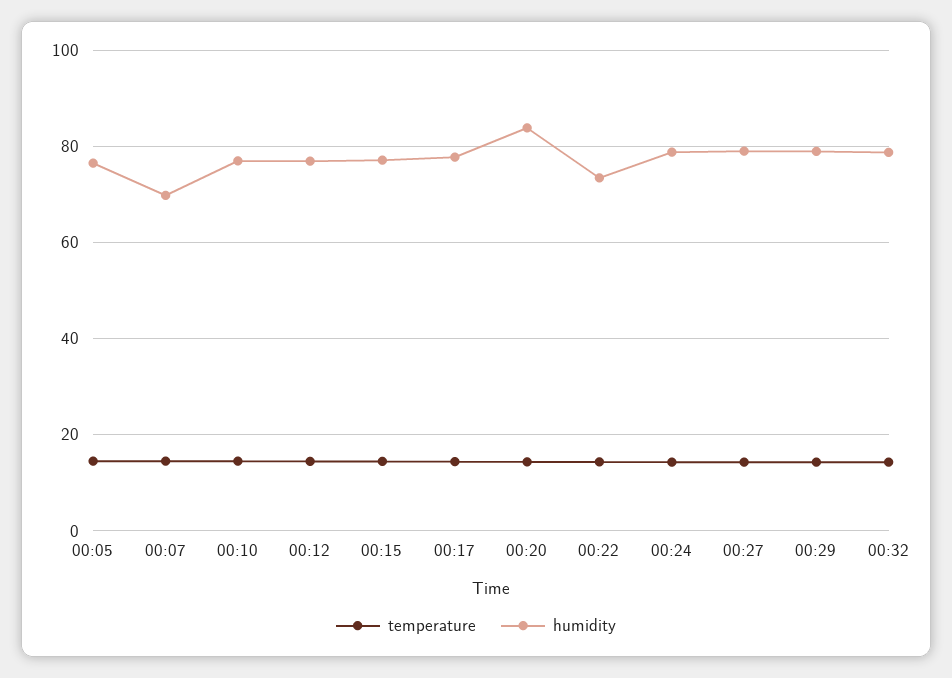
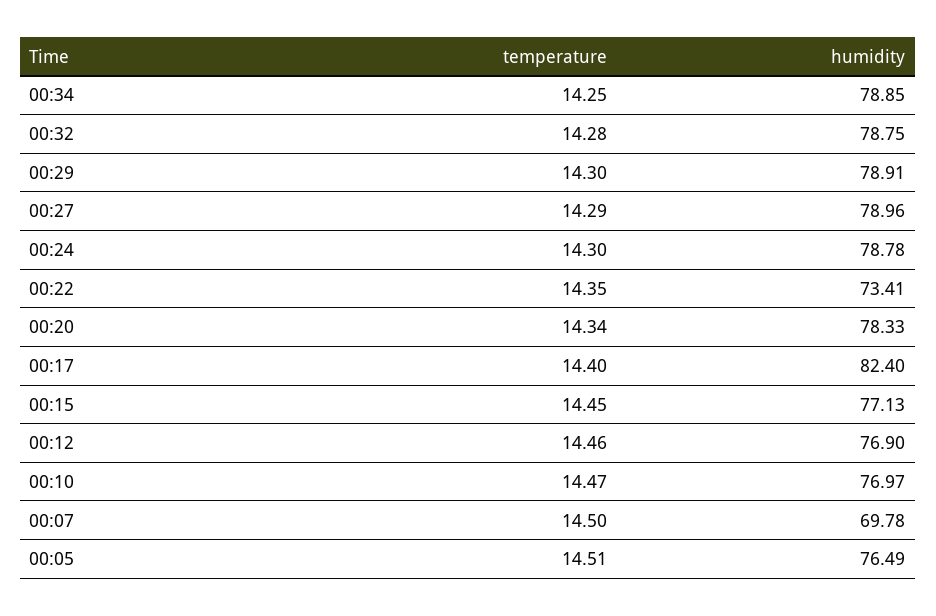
humidity, 00:17: 78 -> 82.4
humidity, 00:20: 84 -> 78.33
temperature, 00:34: none -> 14.25
humidity, 00:34: none -> 78.85

